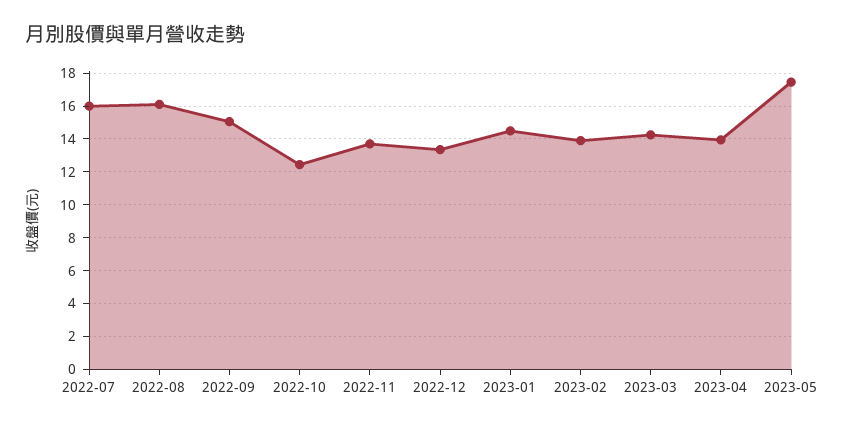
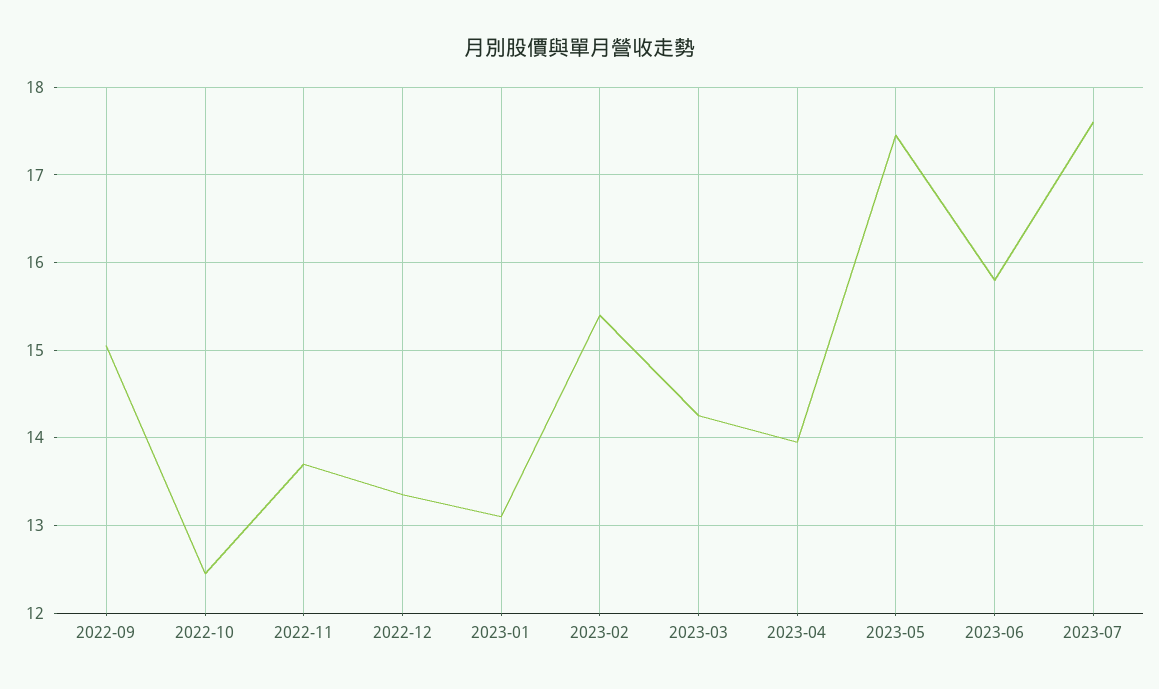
2022-07: 16 -> none
2022-08: 16 -> none
2023-01: 14.5 -> 13.1
2023-02: 14 -> 15.4
2023-06: none -> 15.8
2023-07: none -> 17.6

